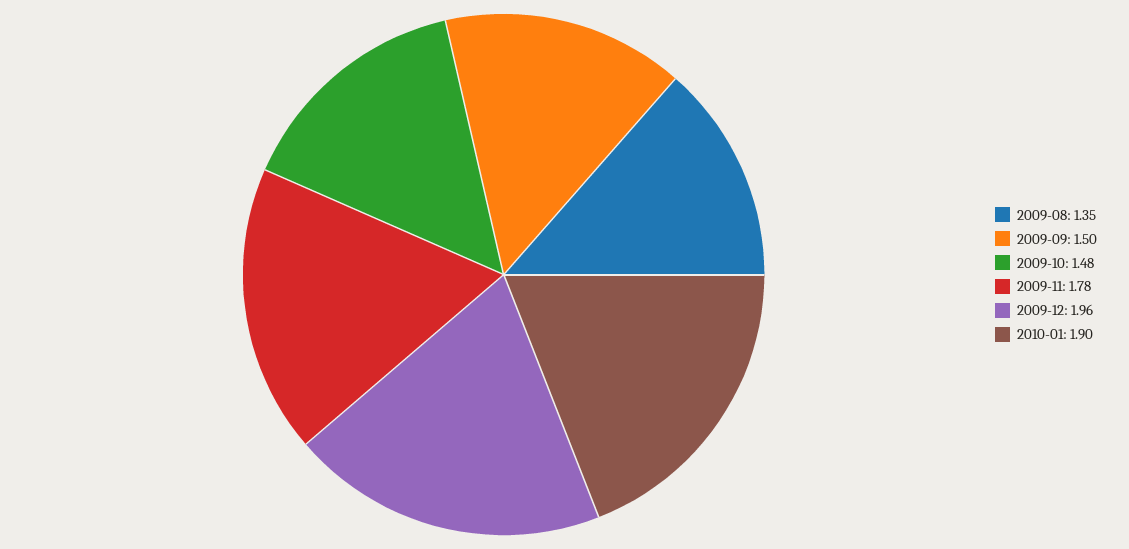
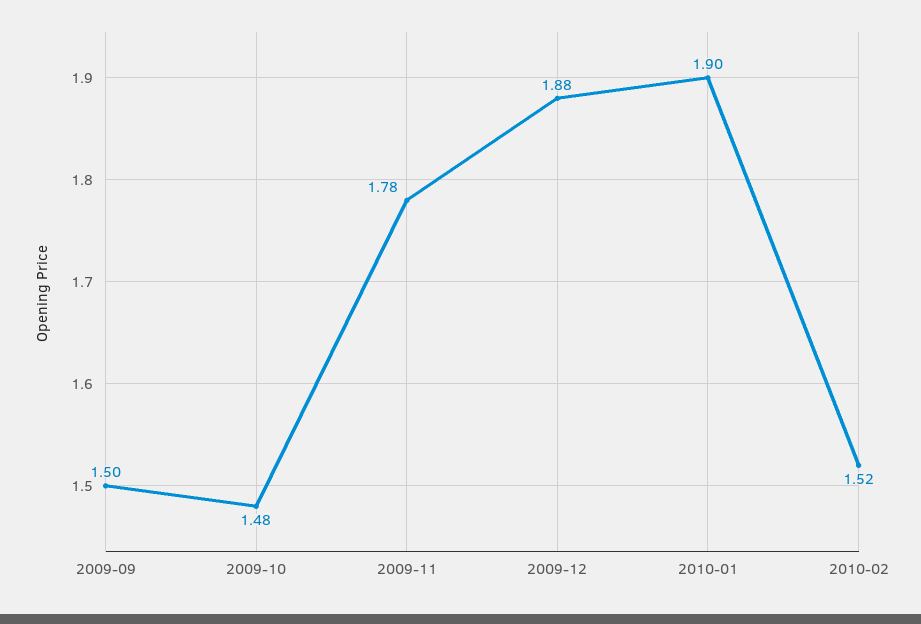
2009-08: 1.35 -> none
2009-12: 1.96 -> 1.88
2010-02: none -> 1.52

